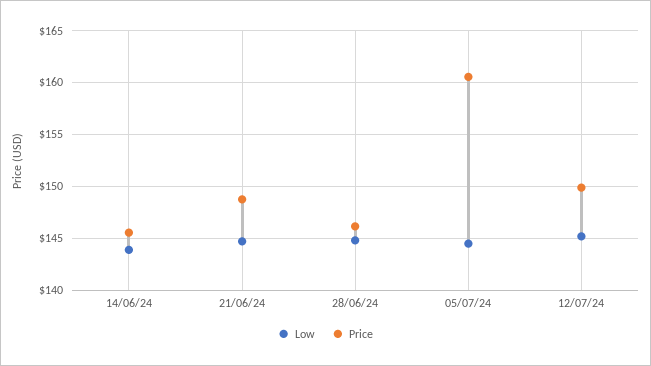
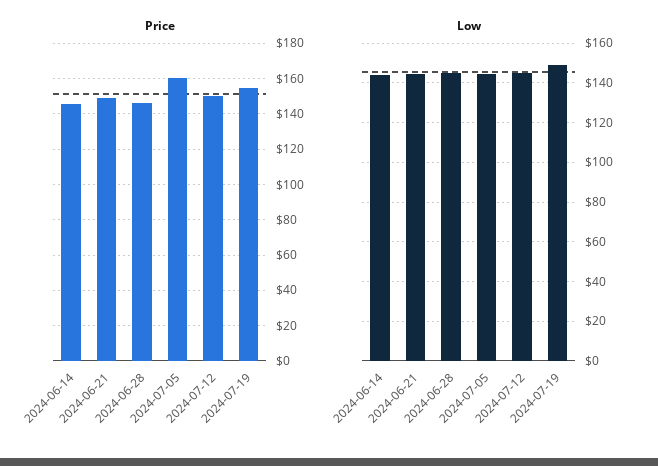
Price, 2024-07-19: none -> 155
Low, 2024-07-19: none -> 150

